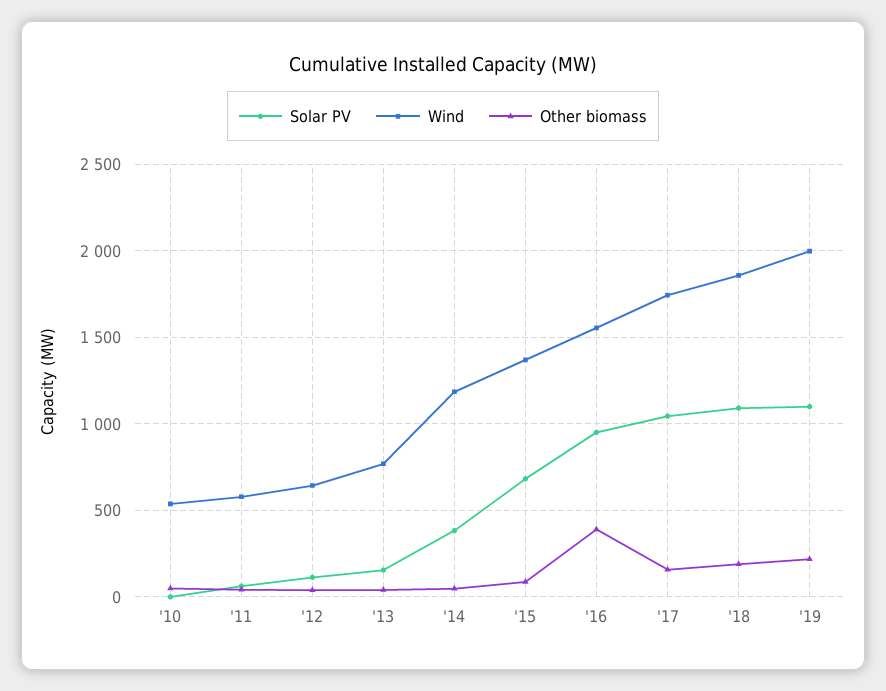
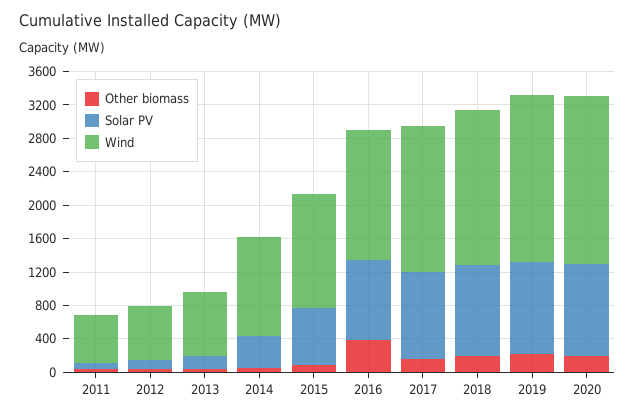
Solar PV, '10: 0 -> none
Wind, '10: 550 -> none
Other biomass, '10: 50 -> none
Other biomass, 2020: none -> 200
Solar PV, 2020: none -> 1100
Wind, 2020: none -> 2000

